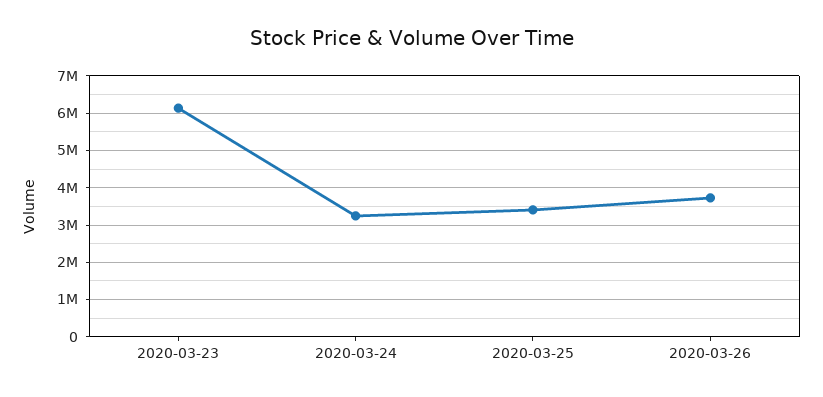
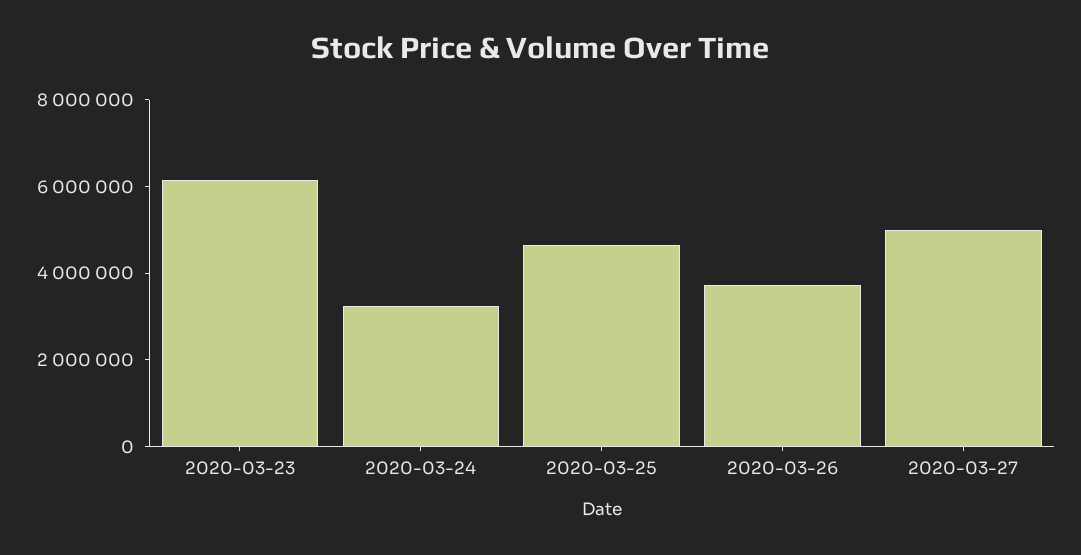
2020-03-25: 3400000 -> 4500000
2020-03-27: none -> 5000000

